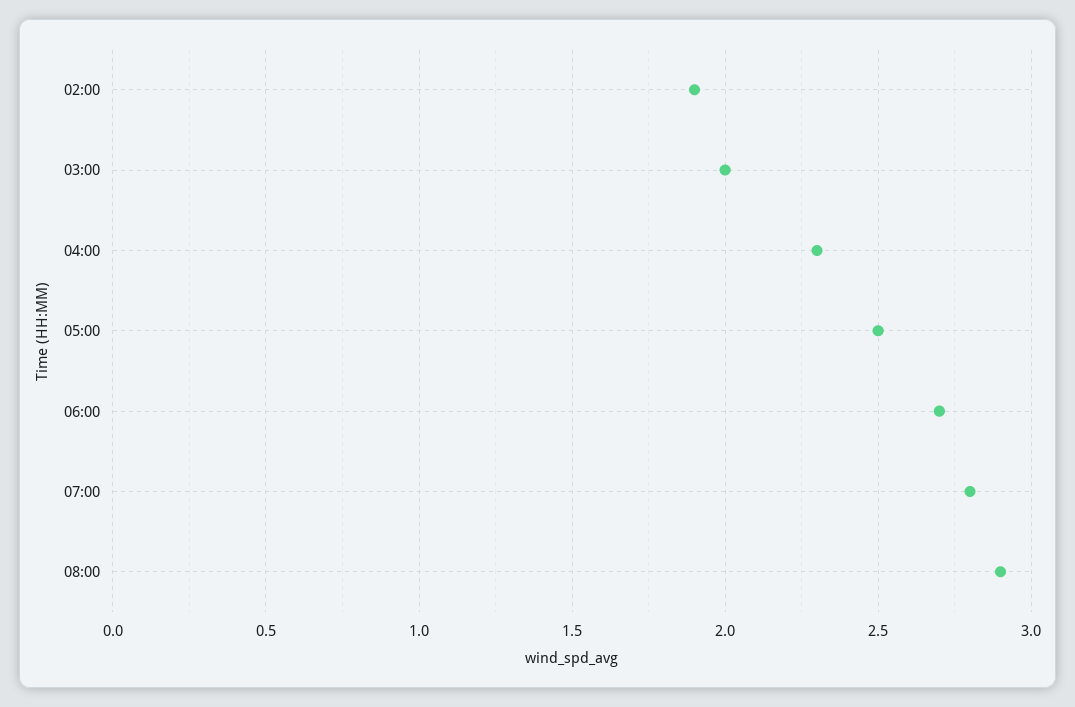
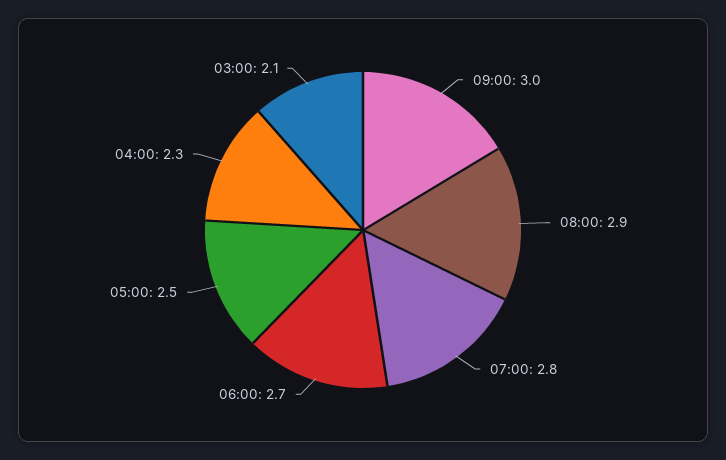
02:00: 1.9 -> none
03:00: 2 -> 2.1
09:00: none -> 3

